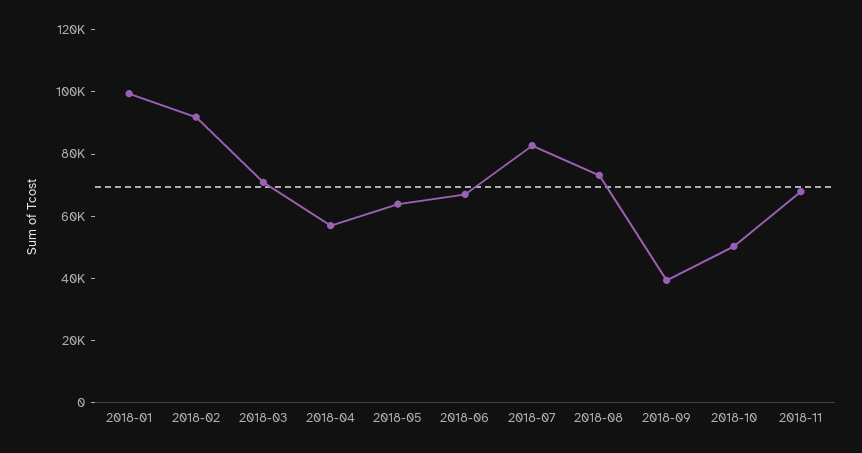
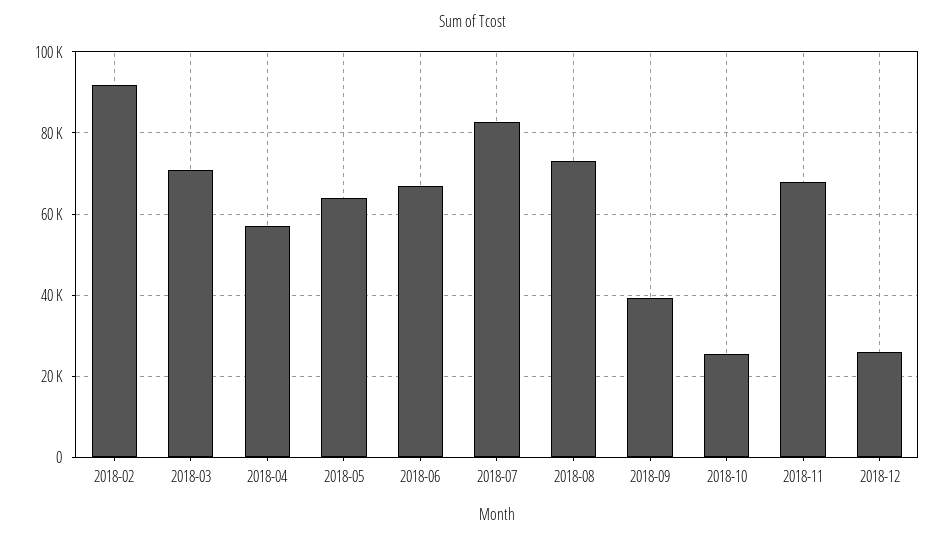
2018-01: 100000 -> none
2018-10: 50000 -> 26000
2018-12: none -> 26000

